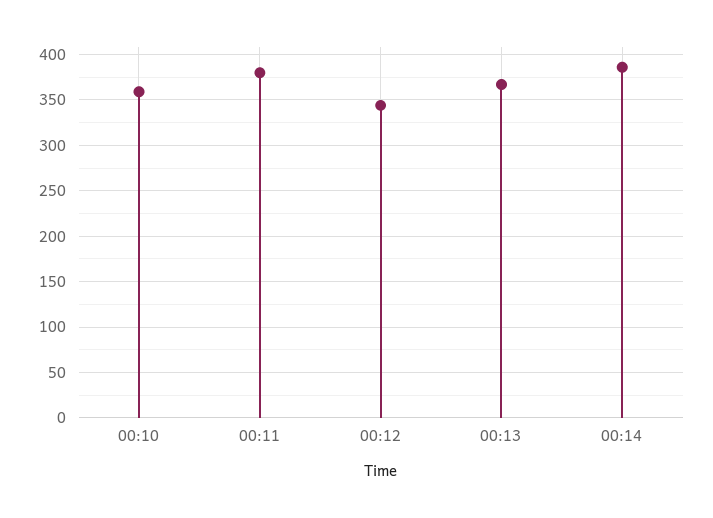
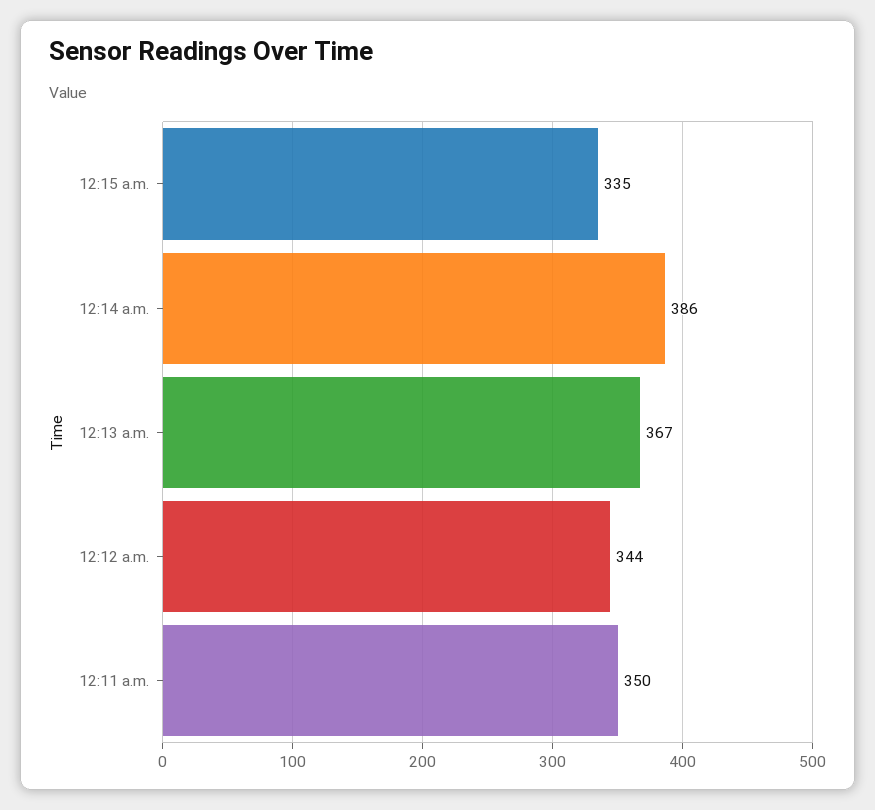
00:10: 360 -> none
00:11: 380 -> 350
12:15 a.m.: none -> 335

